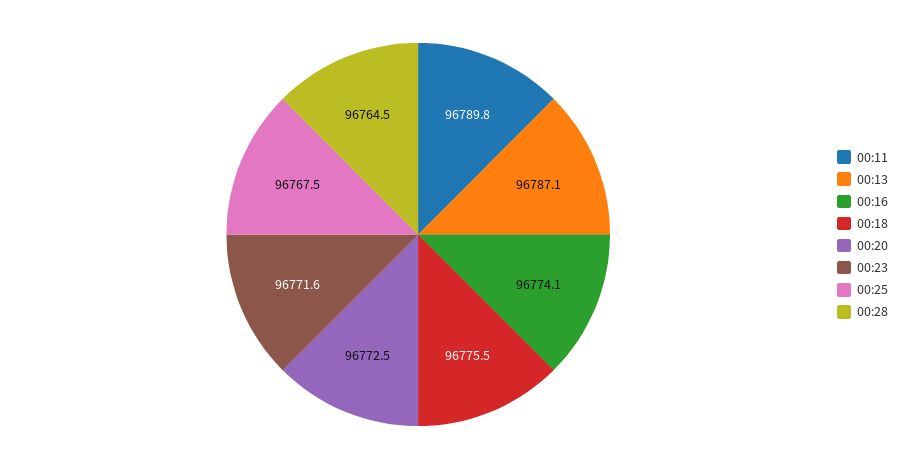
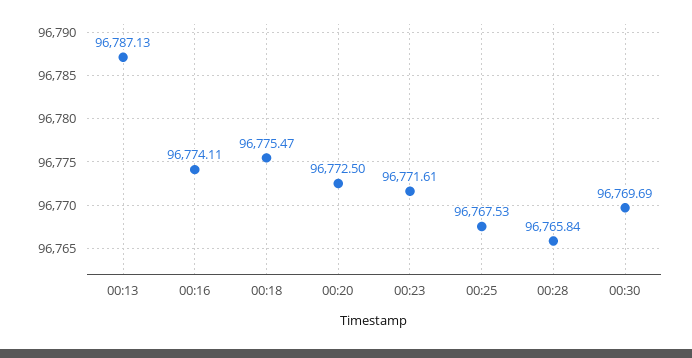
00:11: 96789.8 -> none
00:28: 96764.5 -> 96765.84
00:30: none -> 96769.69

